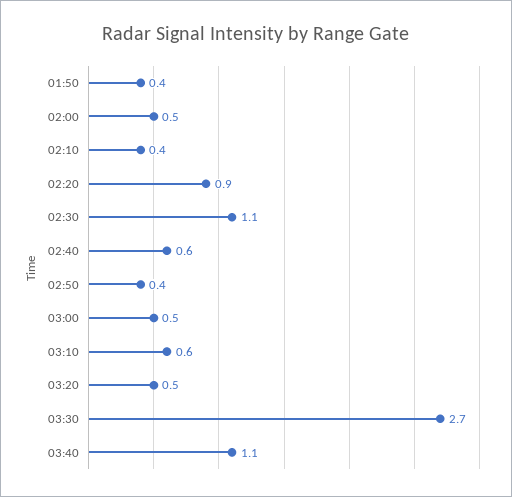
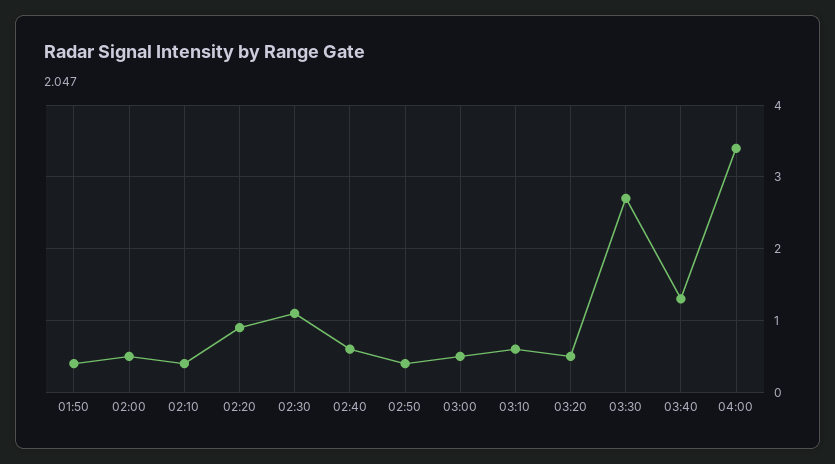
03:40: 1.1 -> 1.3
04:00: none -> 3.4

